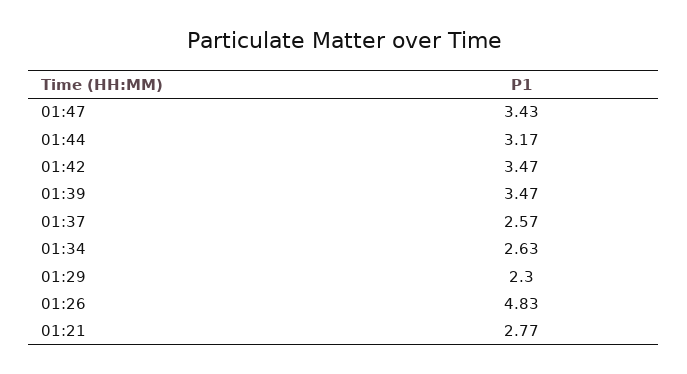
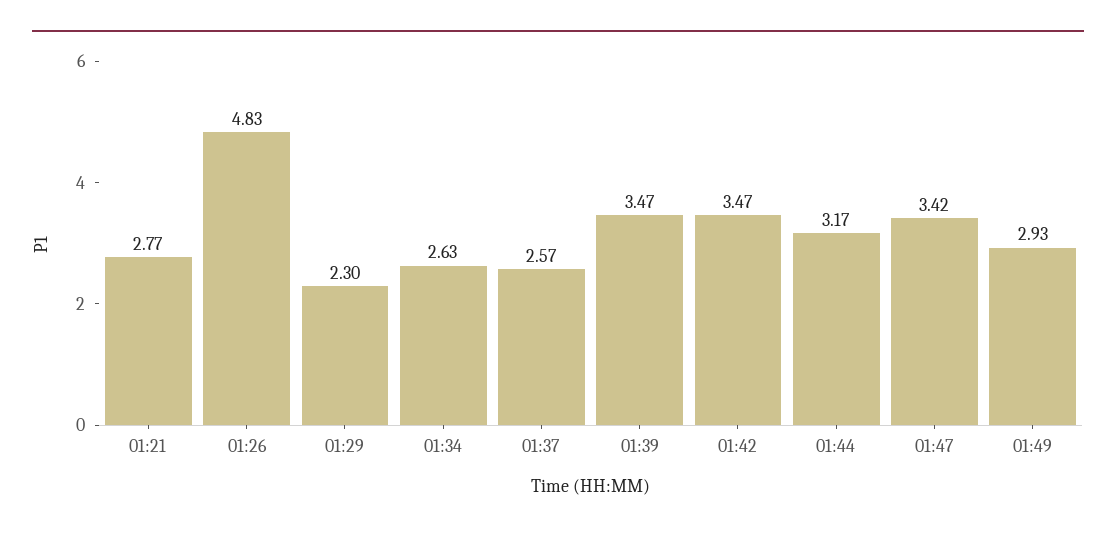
01:47: 3.43 -> 3.42
01:49: none -> 2.93

